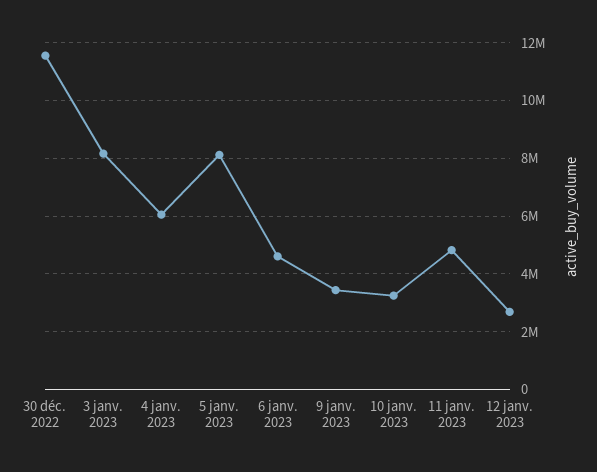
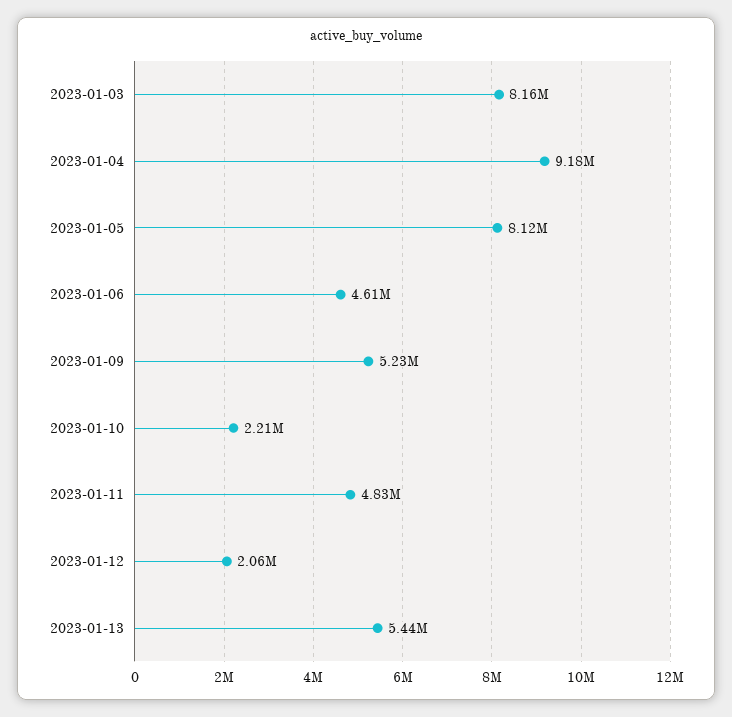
30 déc. 2022: 11500000 -> none
4 janv. 2023: 6000000 -> 9180000
9 janv. 2023: 3500000 -> 5230000
10 janv. 2023: 3250000 -> 2210000
12 janv. 2023: 2750000 -> 2060000
2023-01-13: none -> 5440000

